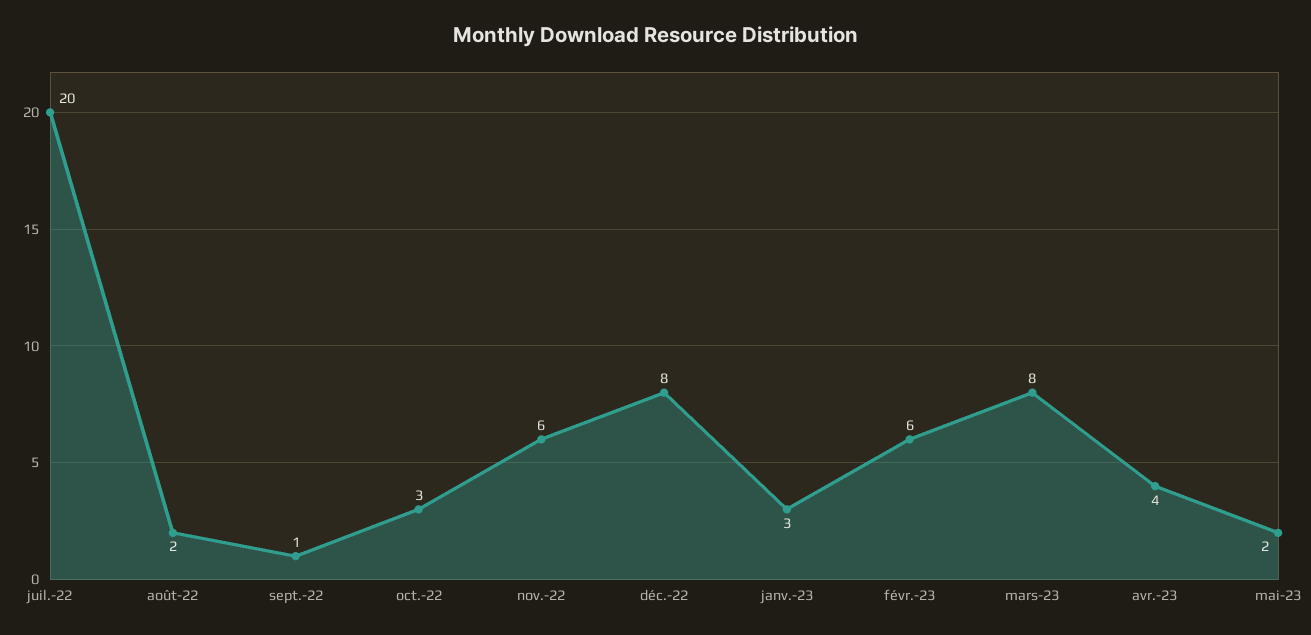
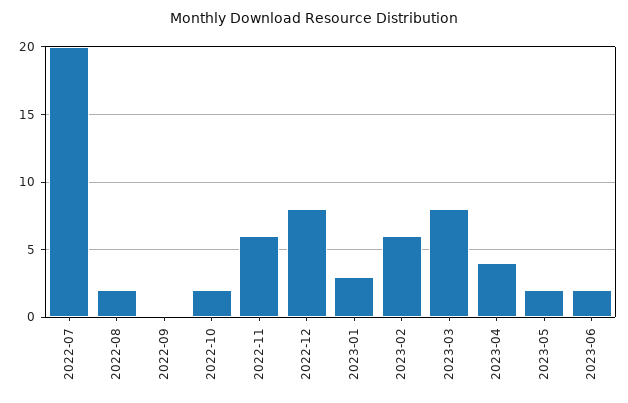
sept.-22: 1 -> 0
oct.-22: 3 -> 2
2023-06: none -> 2

